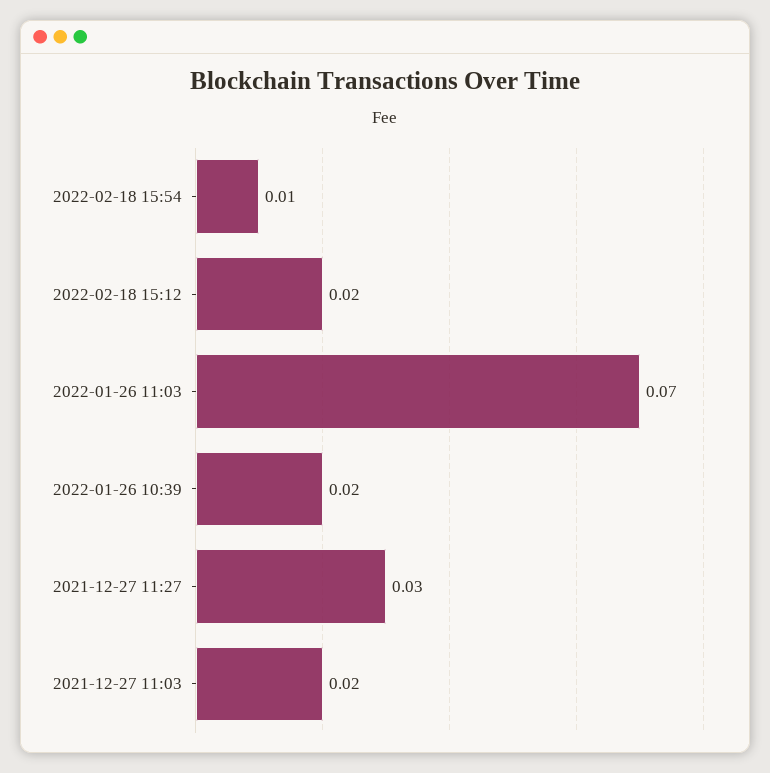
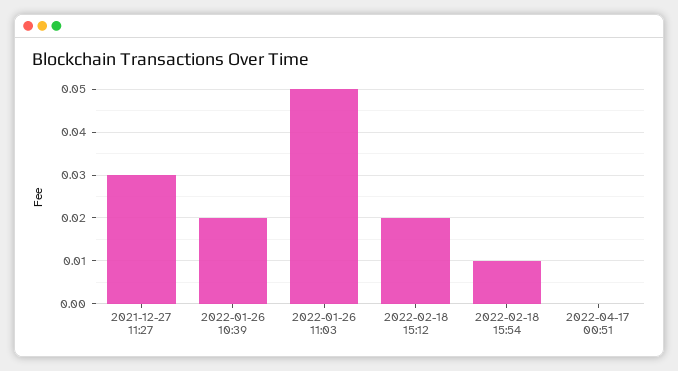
2022-01-26 11:03: 0.07 -> 0.05
2021-12-27 11:03: 0.02 -> none
2022-04-17 00:51: none -> 0

